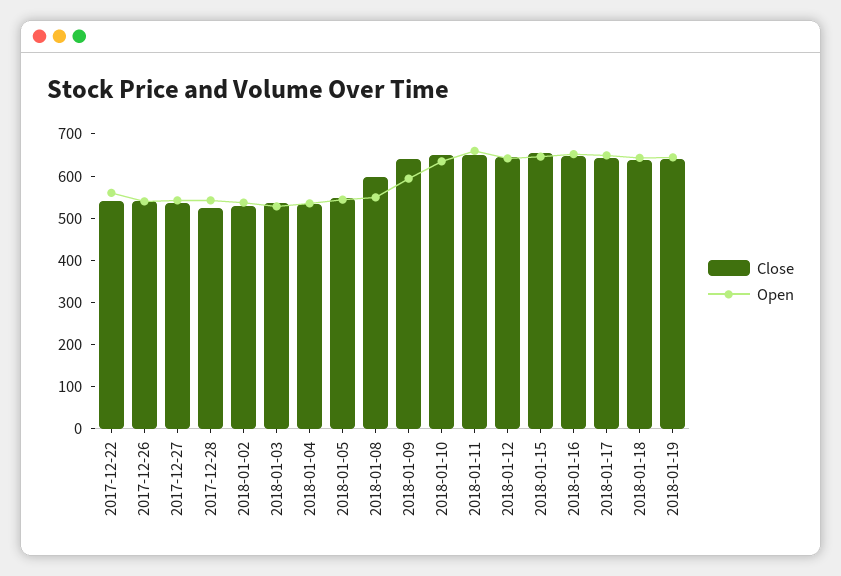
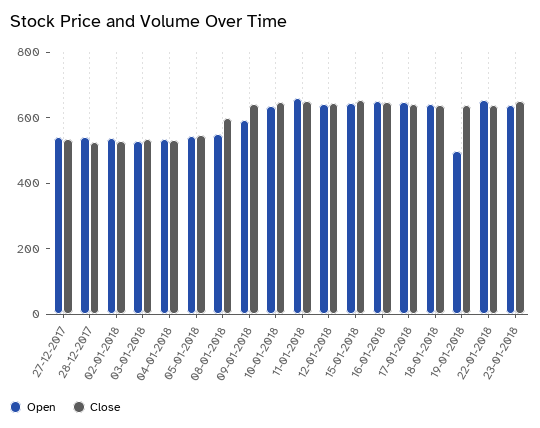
Close, 2017-12-22: 540 -> none
Open, 2017-12-22: 560 -> none
Close, 2017-12-26: 540 -> none
Open, 2017-12-26: 540 -> none
Open, 2018-01-19: 640 -> 500
Open, 22-01-2018: none -> 650
Close, 22-01-2018: none -> 650
Open, 23-01-2018: none -> 650
Close, 23-01-2018: none -> 650

